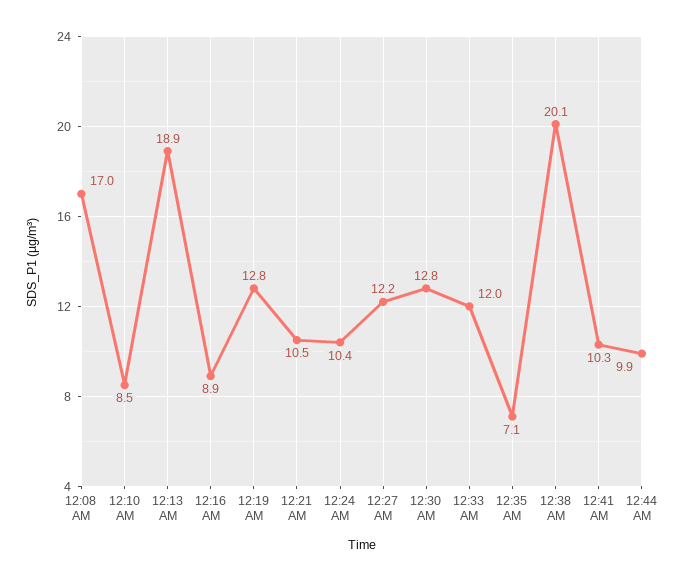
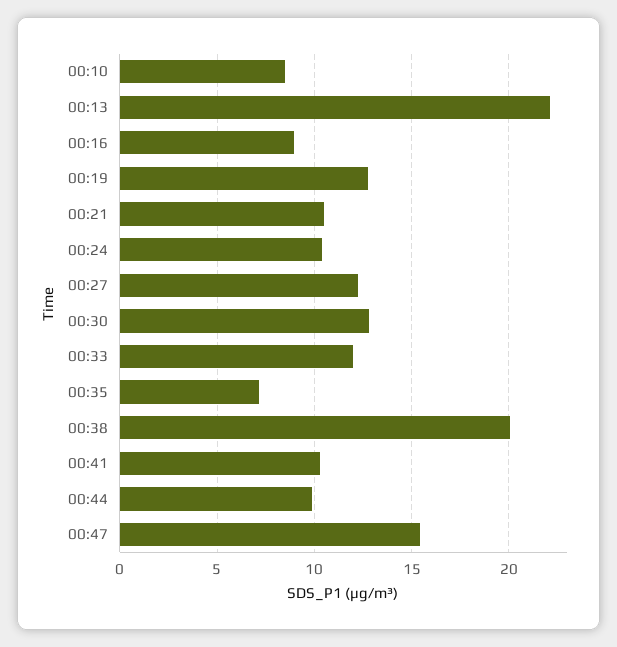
12:08 AM: 17 -> none
12:13 AM: 18.9 -> 22
00:47: none -> 15.5

